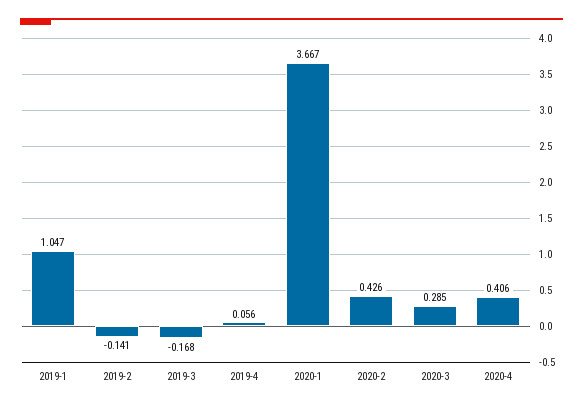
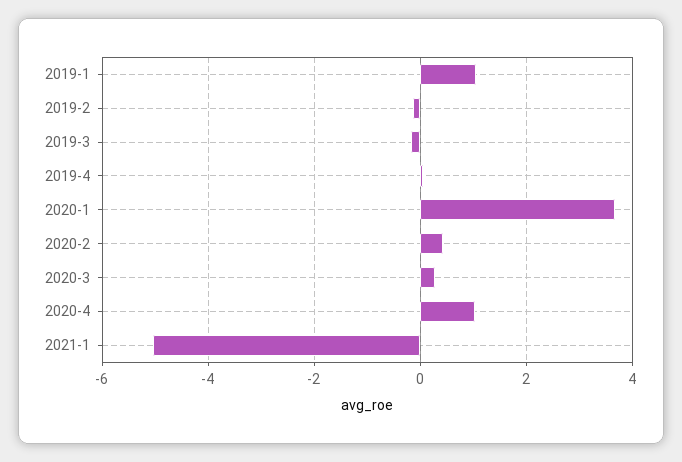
2020-4: 0.406 -> 1
2021-1: none -> -5

